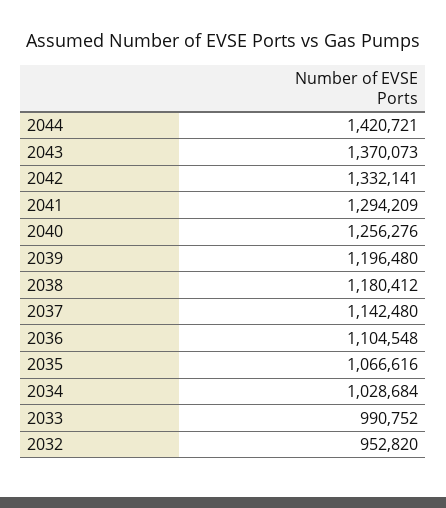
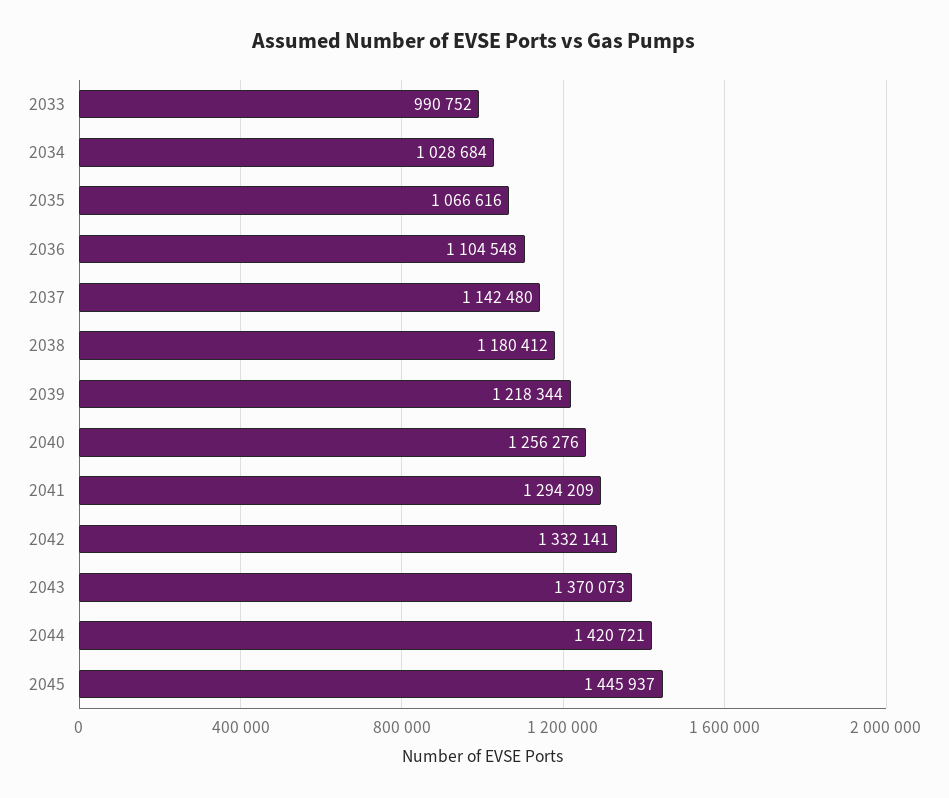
2039: 1196480 -> 1218344
2032: 952820 -> none
2045: none -> 1445937

